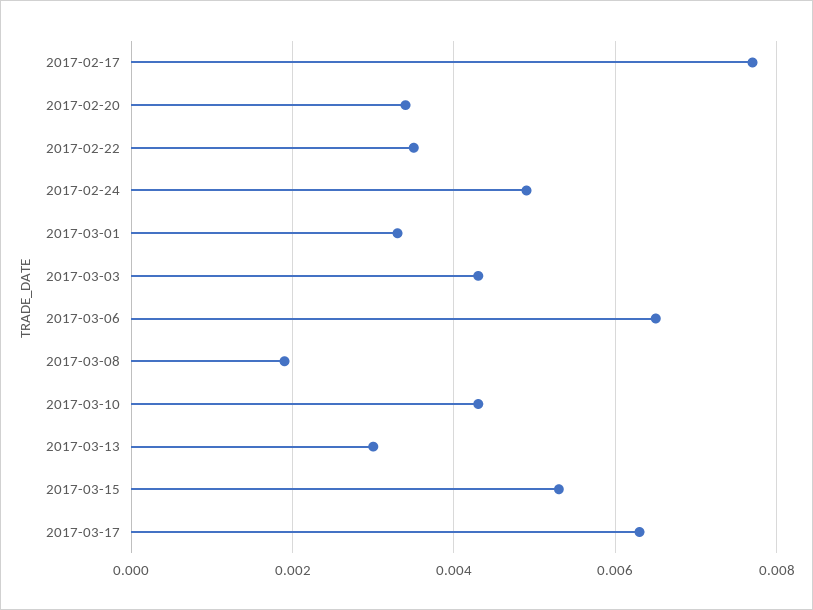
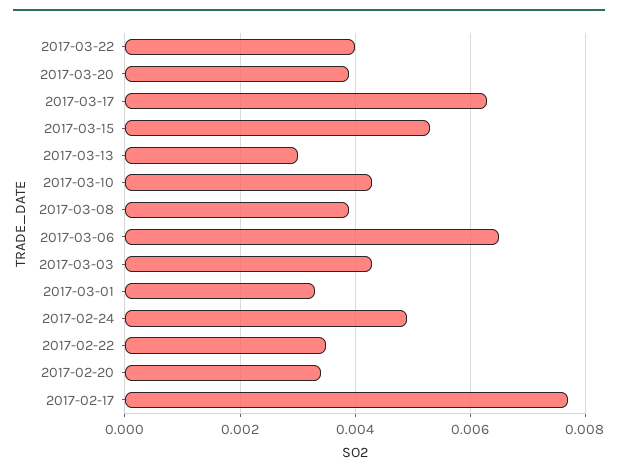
2017-03-08: 0.002 -> 0.004
2017-03-22: none -> 0.004
2017-03-20: none -> 0.004

